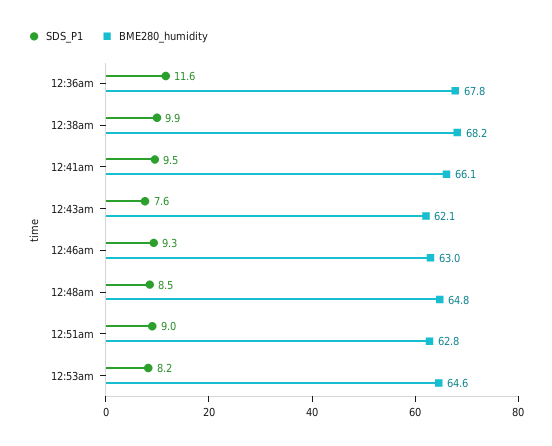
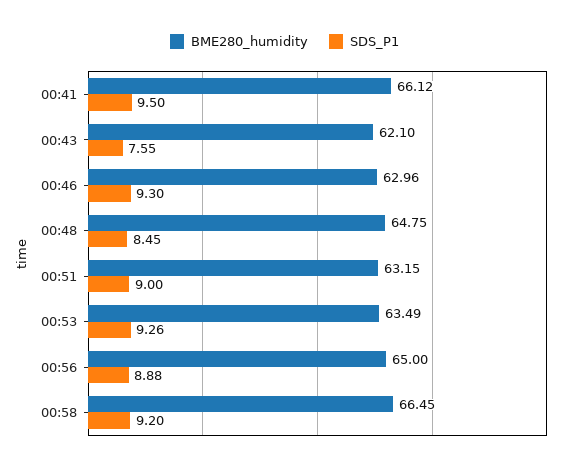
SDS_P1, 12:36am: 11.6 -> none
BME280_humidity, 12:36am: 67.8 -> none
SDS_P1, 12:38am: 9.9 -> none
BME280_humidity, 12:38am: 68.2 -> none
BME280_humidity, 12:51am: 62.8 -> 63.15
SDS_P1, 12:53am: 8.2 -> 9.26
BME280_humidity, 12:53am: 64.6 -> 63.49
BME280_humidity, 00:56: none -> 65
SDS_P1, 00:56: none -> 8.88
BME280_humidity, 00:58: none -> 66.45
SDS_P1, 00:58: none -> 9.2

